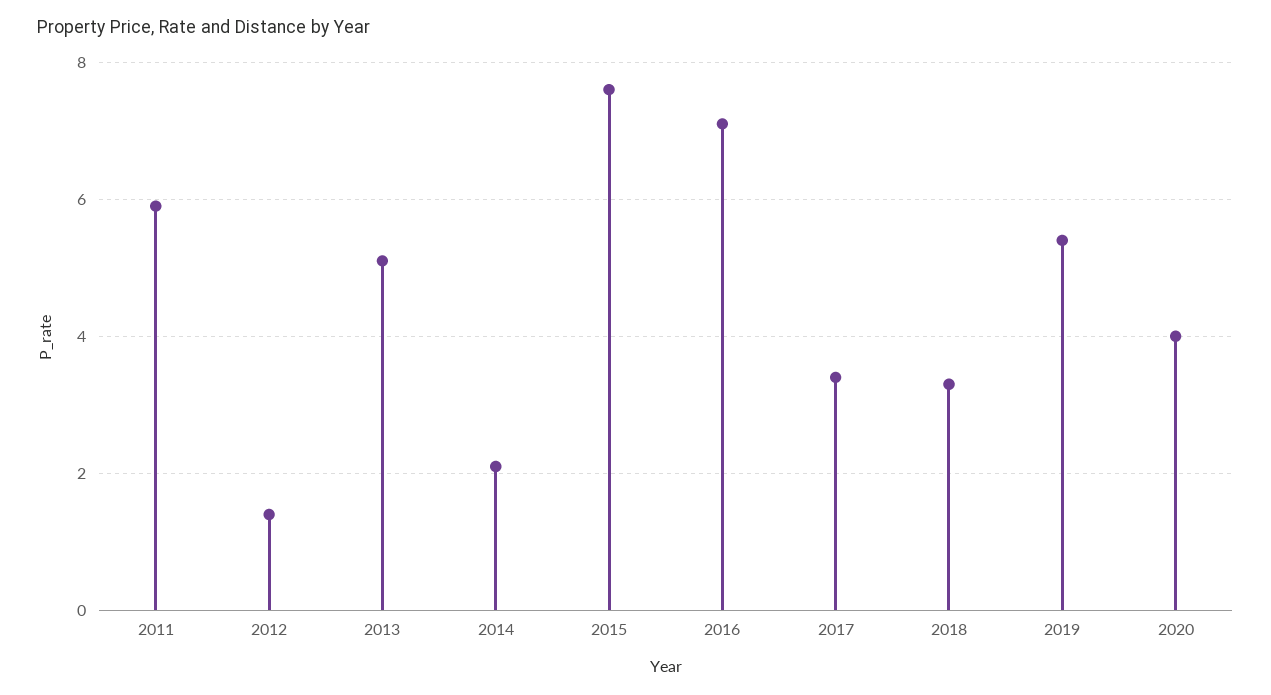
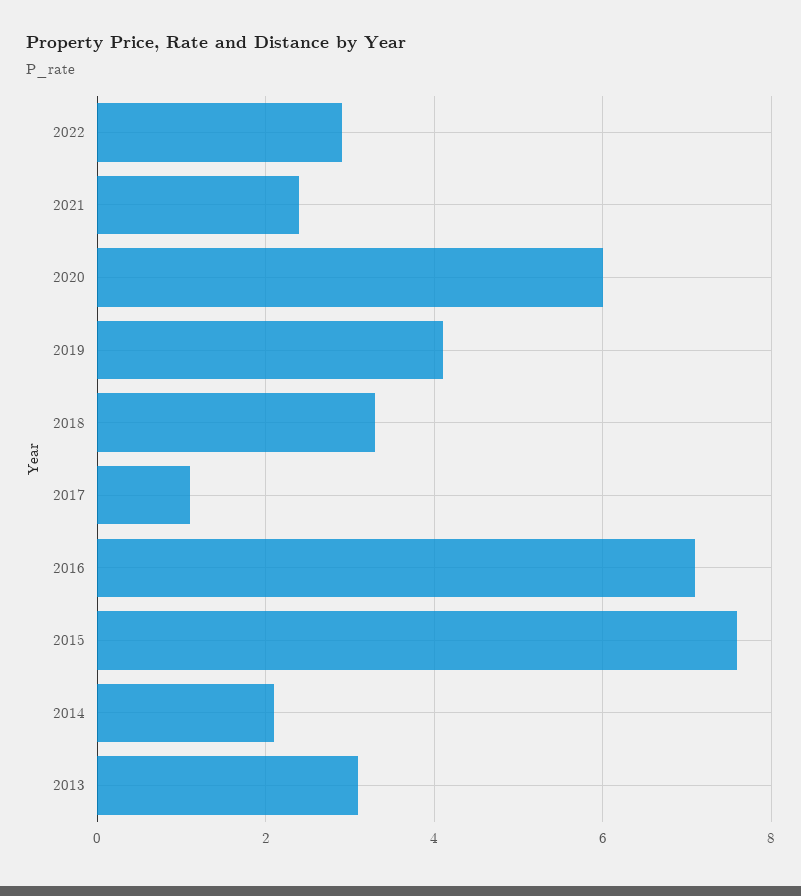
2011: 6 -> none
2012: 1.5 -> none
2013: 5 -> 3
2017: 3.5 -> 1
2019: 5.5 -> 4
2020: 4 -> 6
2022: none -> 3
2021: none -> 2.5

